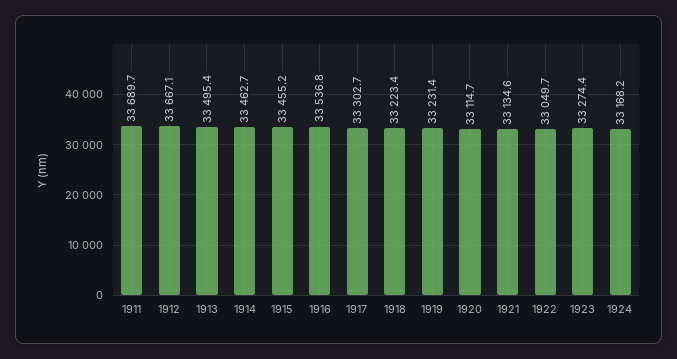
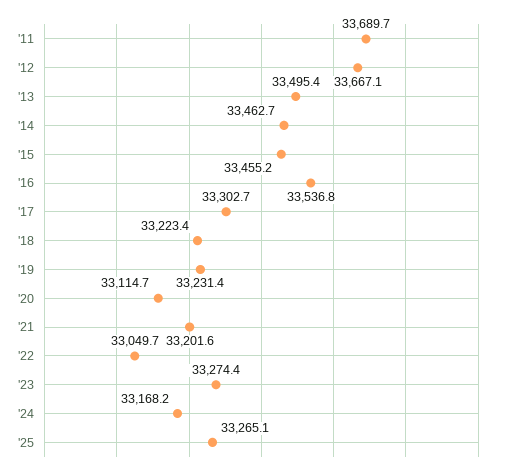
1921: 33134.6 -> 33201.6
'25: none -> 33265.1

